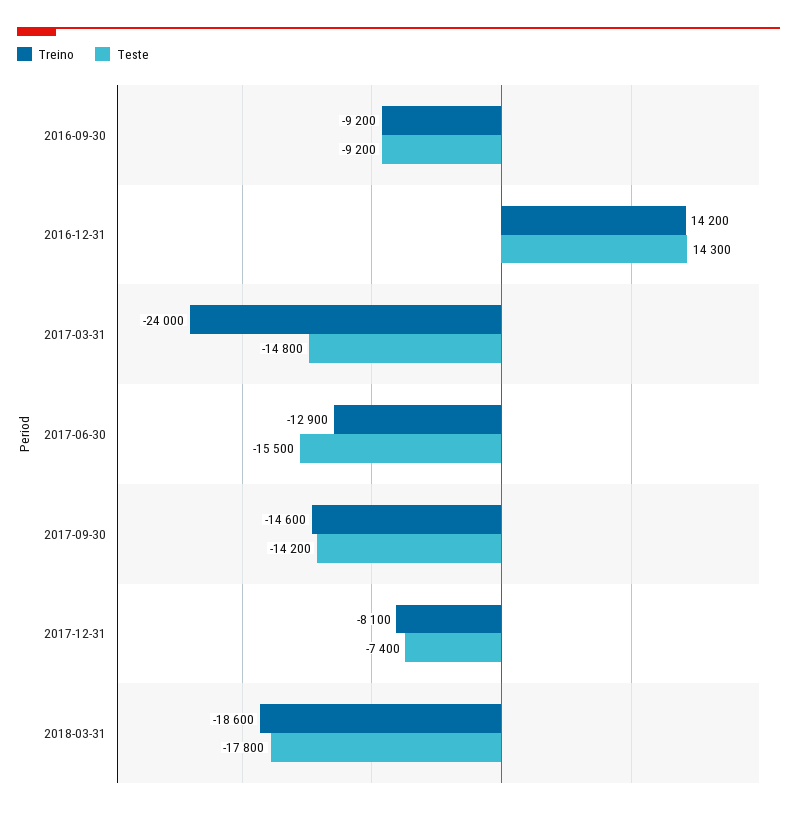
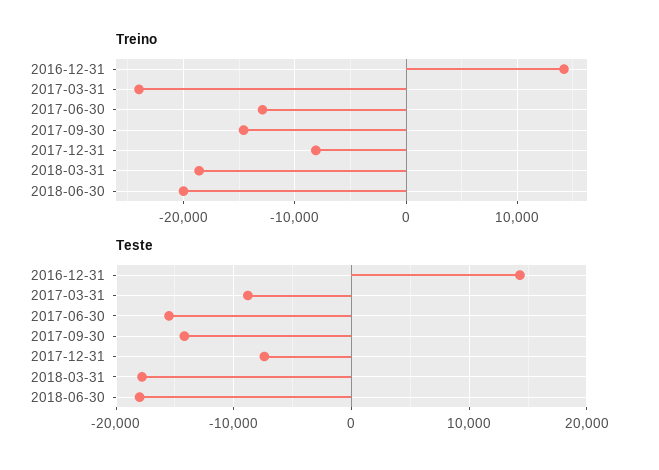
Treino, 2016-09-30: -9200 -> none
Teste, 2016-09-30: -9200 -> none
Teste, 2017-03-31: -14800 -> -9000
Treino, 2018-06-30: none -> -20000
Teste, 2018-06-30: none -> -18000

